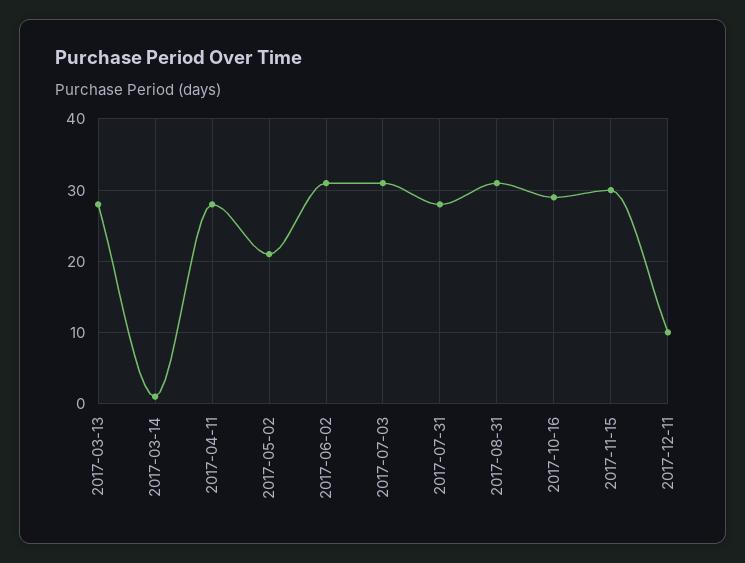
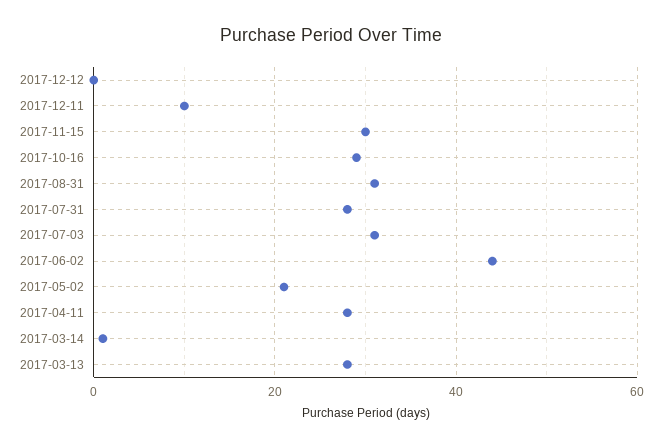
2017-06-02: 31 -> 45
2017-12-12: none -> 0

